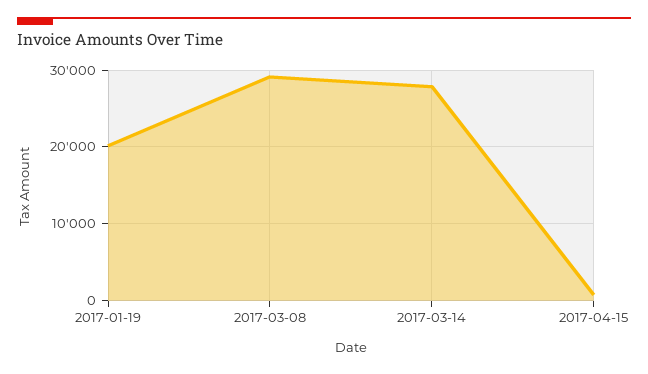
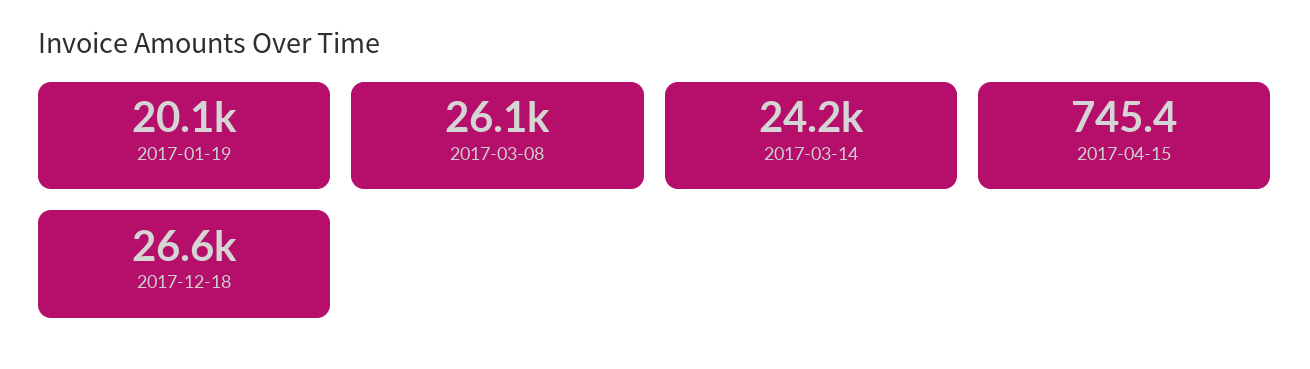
2017-03-08: 29000 -> 26100
2017-03-14: 28000 -> 24200
2017-12-18: none -> 26600

